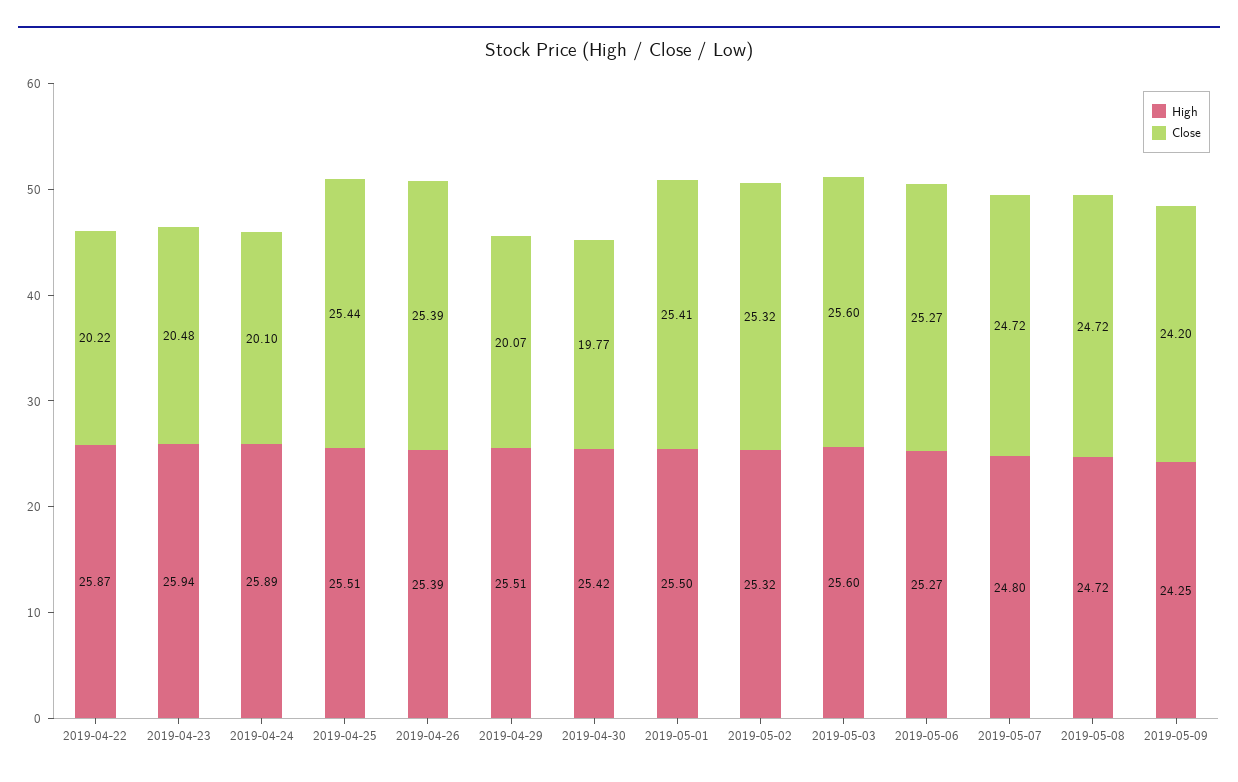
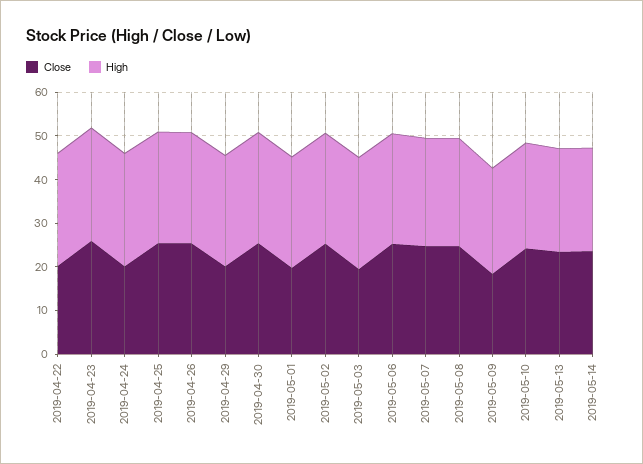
Close, 2019-04-23: 20.48 -> 26
Close, 2019-04-30: 19.77 -> 26
Close, 2019-05-01: 25.41 -> 20
Close, 2019-05-03: 25.6 -> 20
Close, 2019-05-09: 24.2 -> 18
Close, 2019-05-10: none -> 24
High, 2019-05-10: none -> 24
Close, 2019-05-13: none -> 24
High, 2019-05-13: none -> 24
Close, 2019-05-14: none -> 24
High, 2019-05-14: none -> 24

